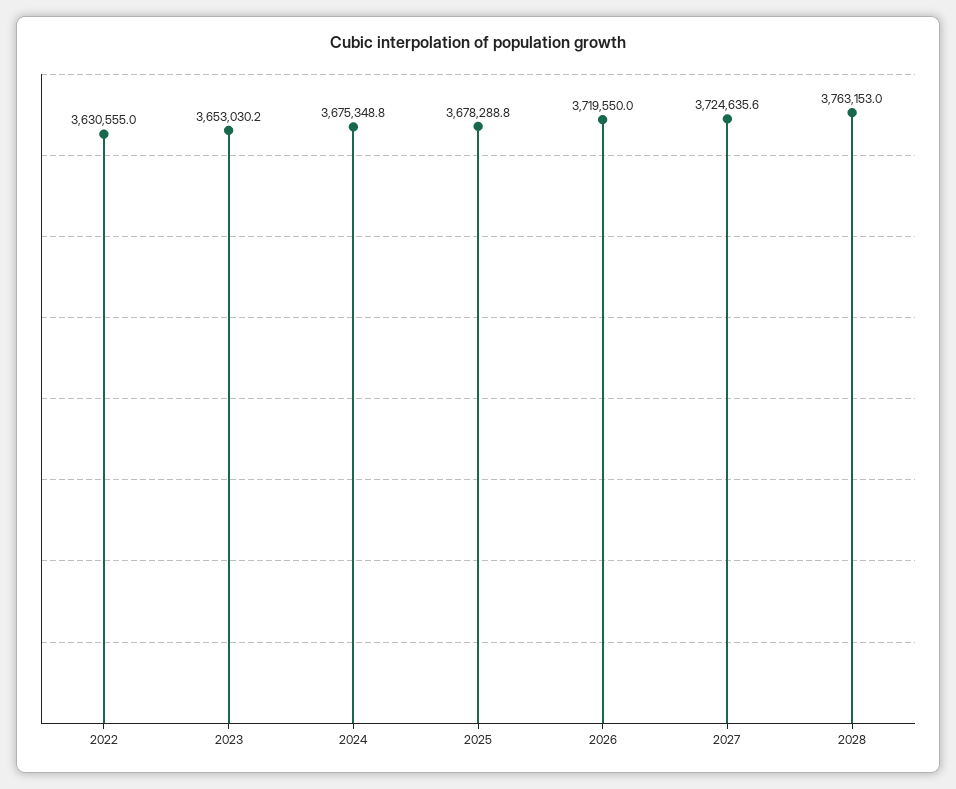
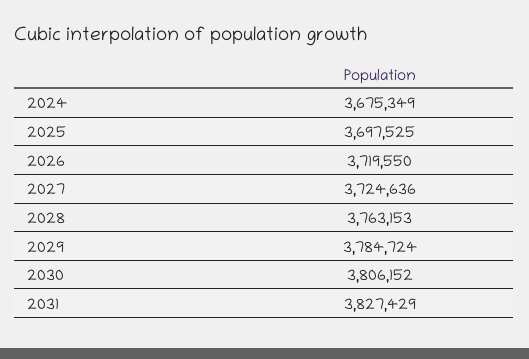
2022: 3630555 -> none
2023: 3653030.2 -> none
2025: 3678288.8 -> 3697525
2029: none -> 3784724
2030: none -> 3806152
2031: none -> 3827429

